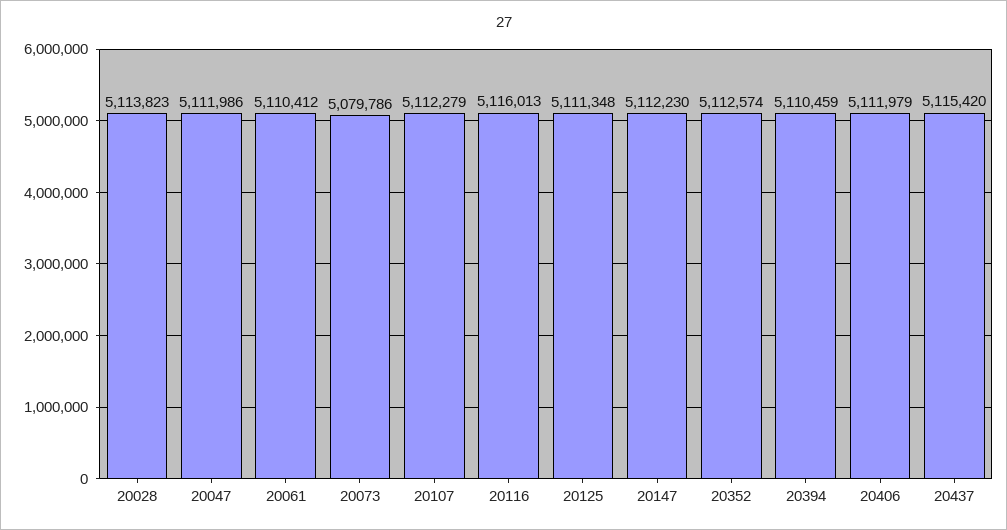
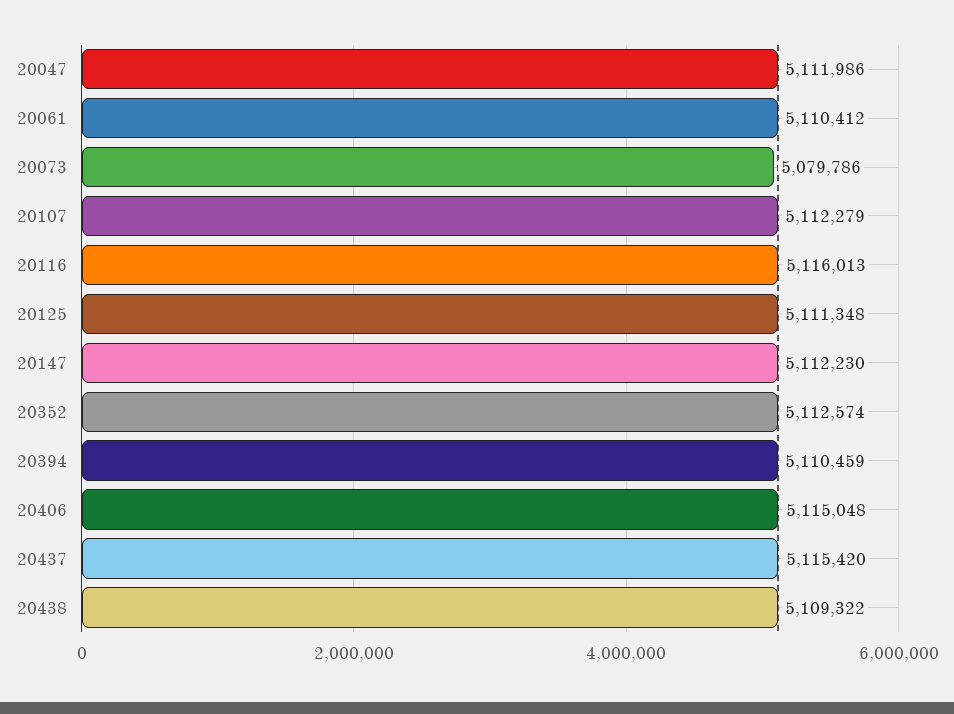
20028: 5113823 -> none
20406: 5111979 -> 5115048
20438: none -> 5109322

